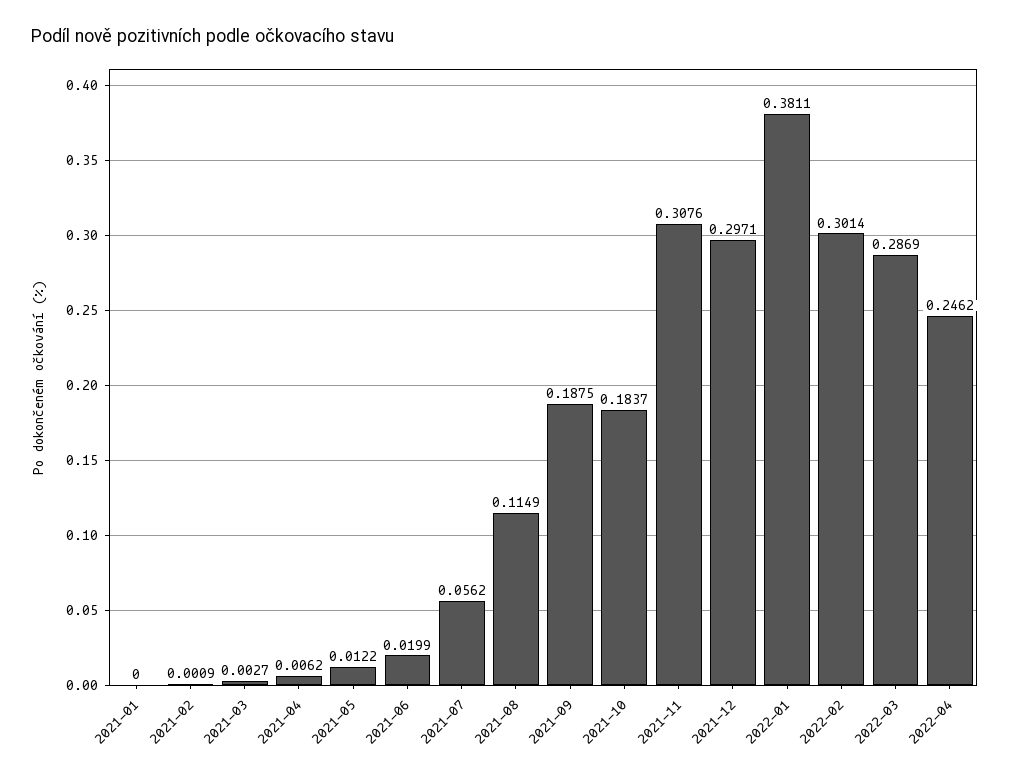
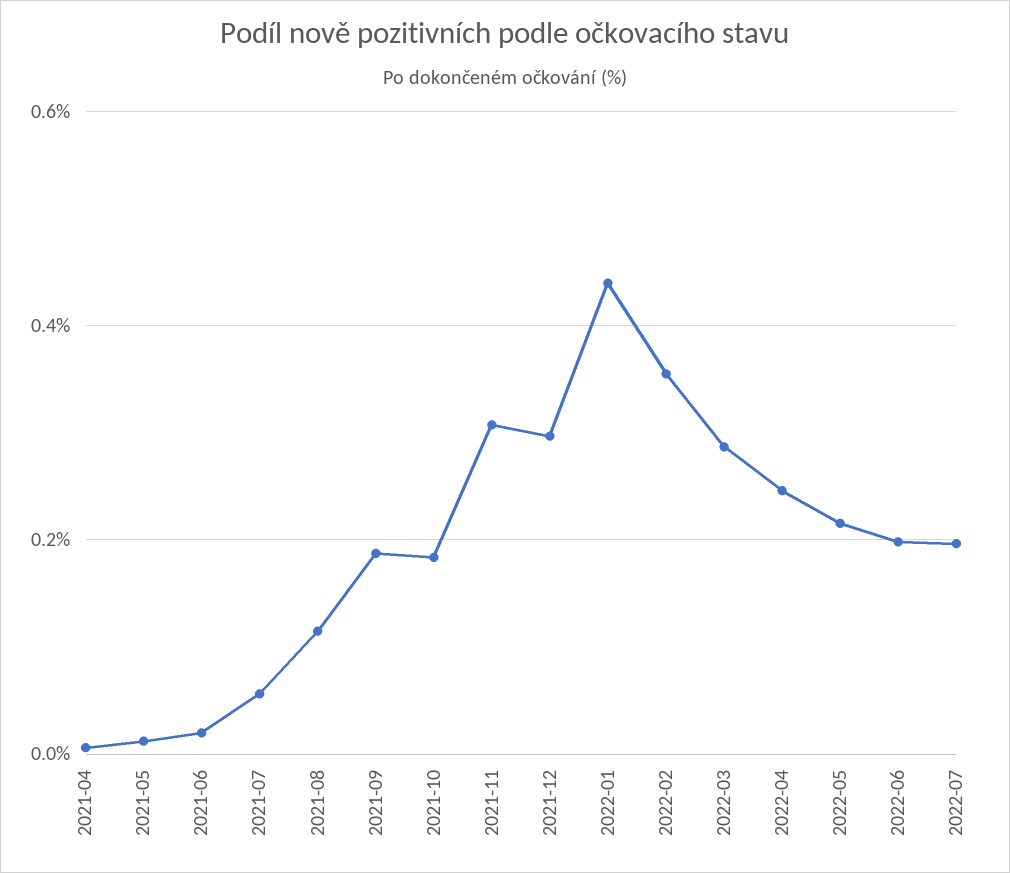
2021-01: 0 -> none
2021-02: 0.0009 -> none
2021-03: 0.0027 -> none
2022-01: 0.3811 -> 0.44
2022-02: 0.3014 -> 0.36
2022-05: none -> 0.22
2022-06: none -> 0.2
2022-07: none -> 0.2

